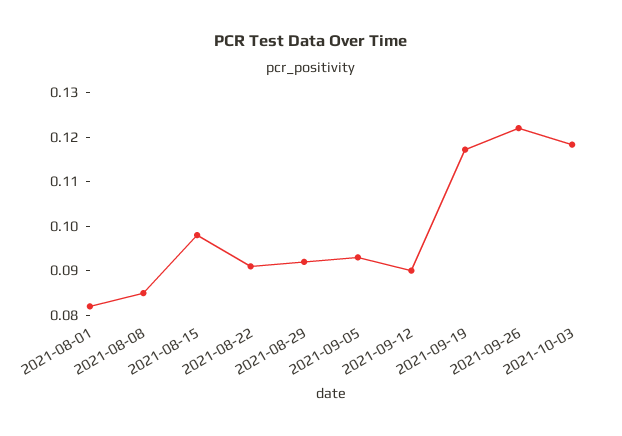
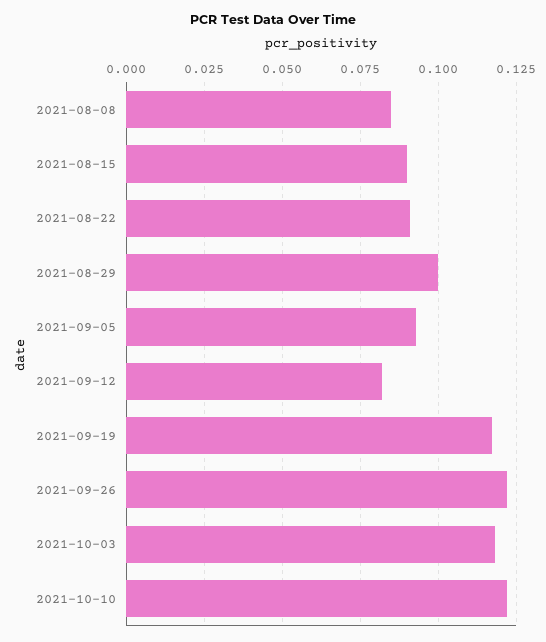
2021-08-01: 0.082 -> none
2021-08-15: 0.098 -> 0.09
2021-08-29: 0.092 -> 0.1
2021-09-12: 0.09 -> 0.0825
2021-10-10: none -> 0.1225

